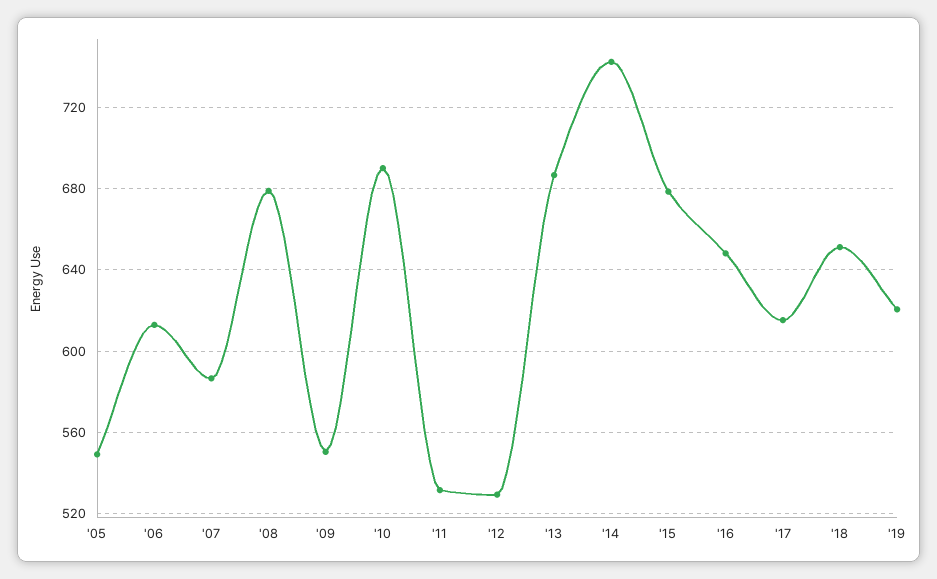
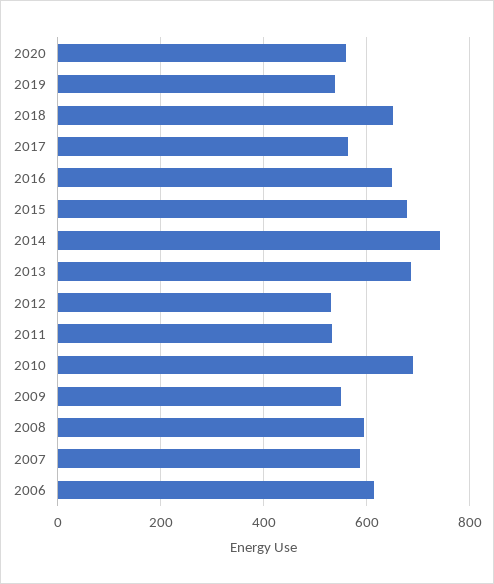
'05: 550 -> none
'08: 680 -> 600
'17: 615 -> 560
'19: 620 -> 540
2020: none -> 560

